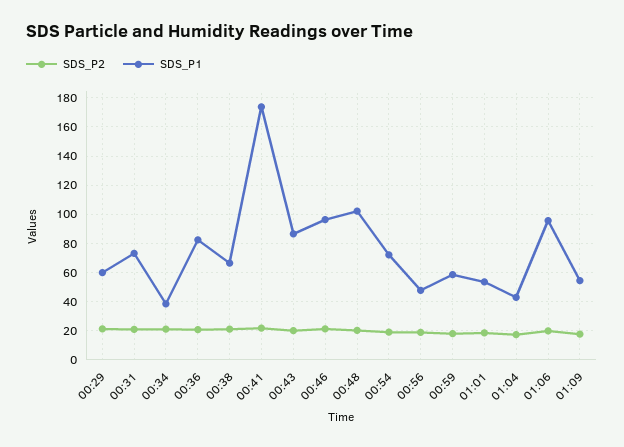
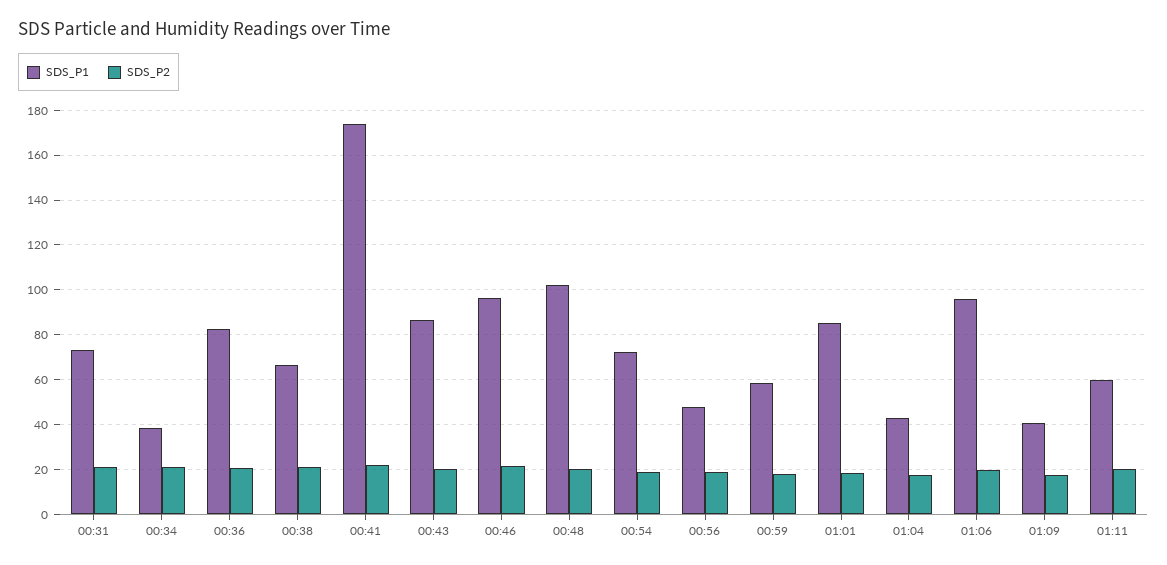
SDS_P2, 00:29: 20 -> none
SDS_P1, 00:29: 60 -> none
SDS_P1, 01:01: 55 -> 85
SDS_P1, 01:09: 55 -> 40
SDS_P1, 01:11: none -> 60
SDS_P2, 01:11: none -> 20

